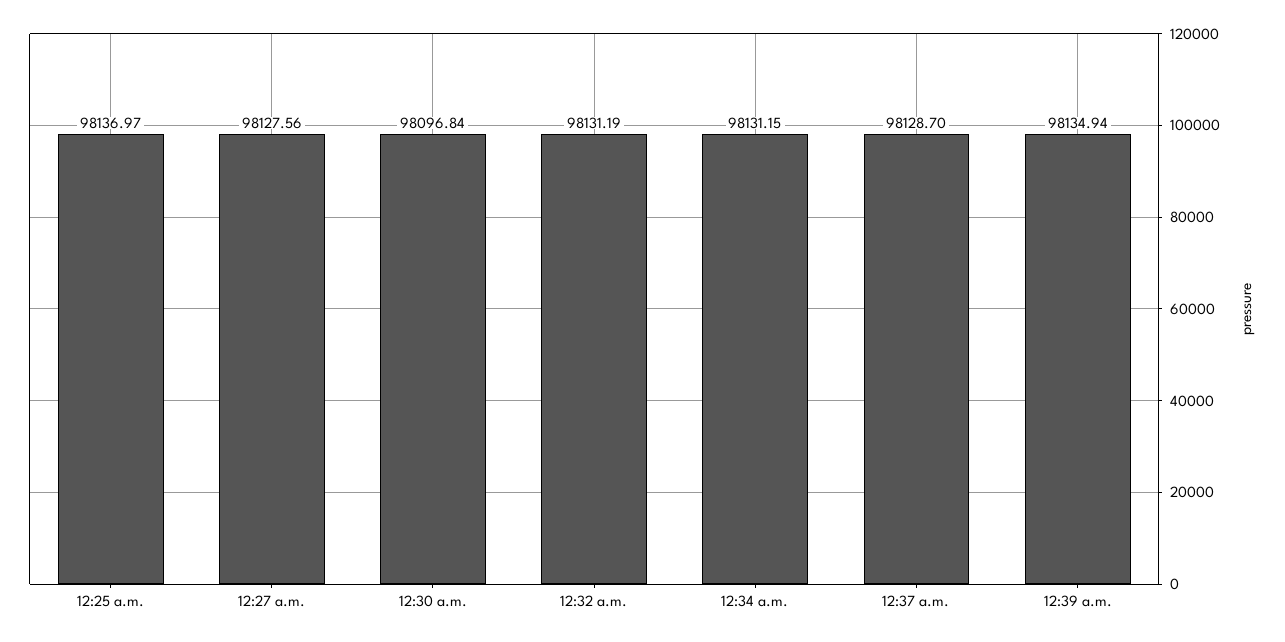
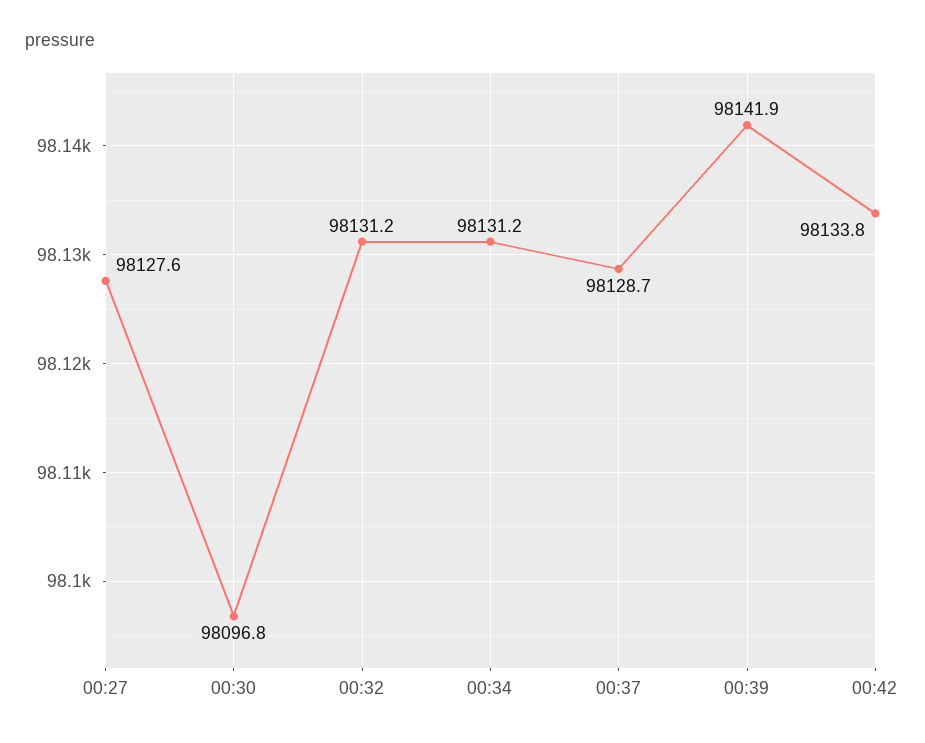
12:25 a.m.: 98136.97 -> none
12:39 a.m.: 98134.94 -> 98141.9
00:42: none -> 98133.8

